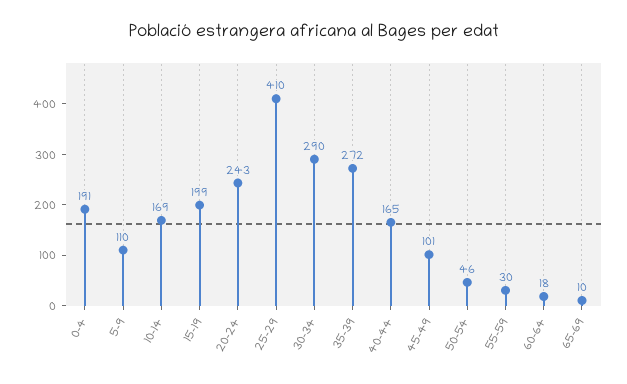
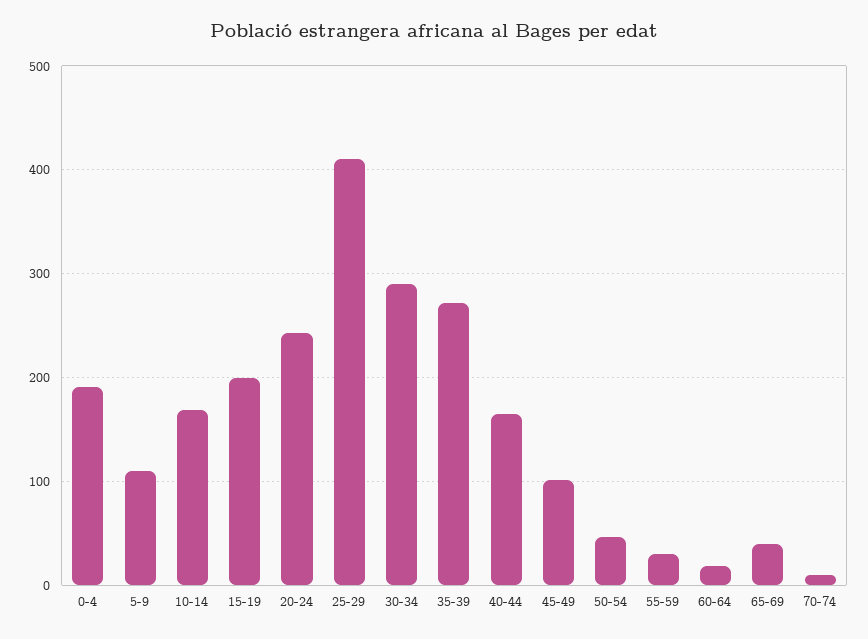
65-69: 10 -> 40
70-74: none -> 10

